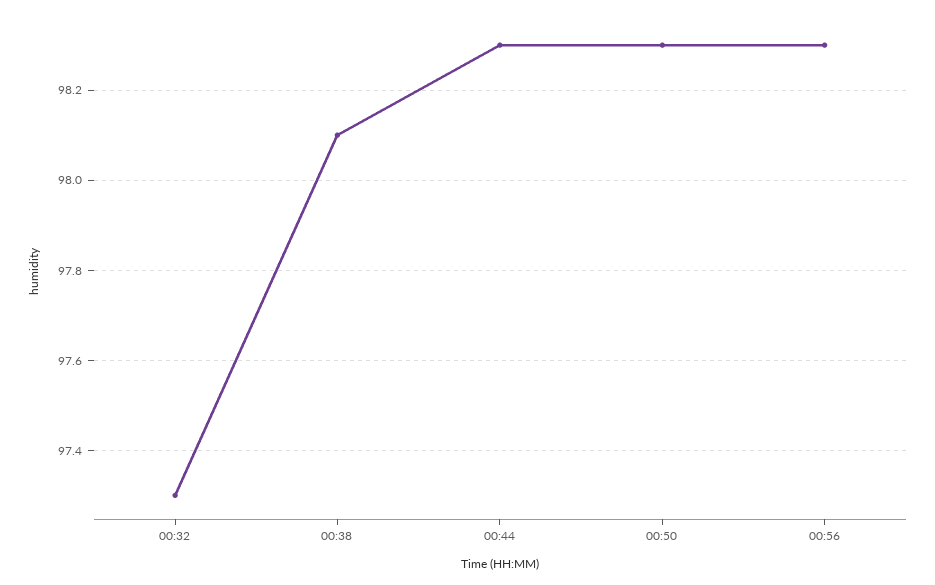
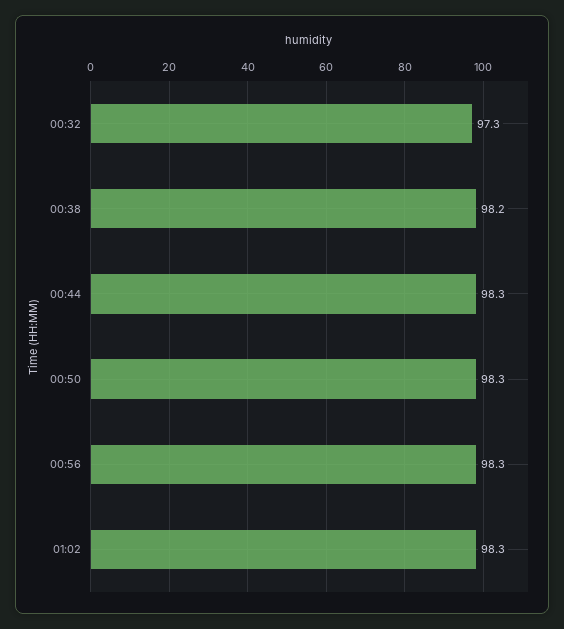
00:38: 98.1 -> 98.2
01:02: none -> 98.3

